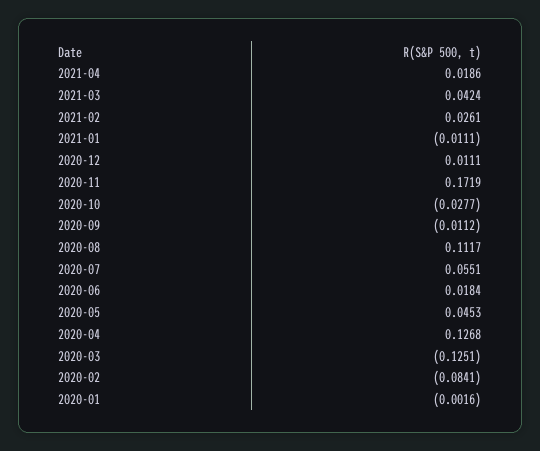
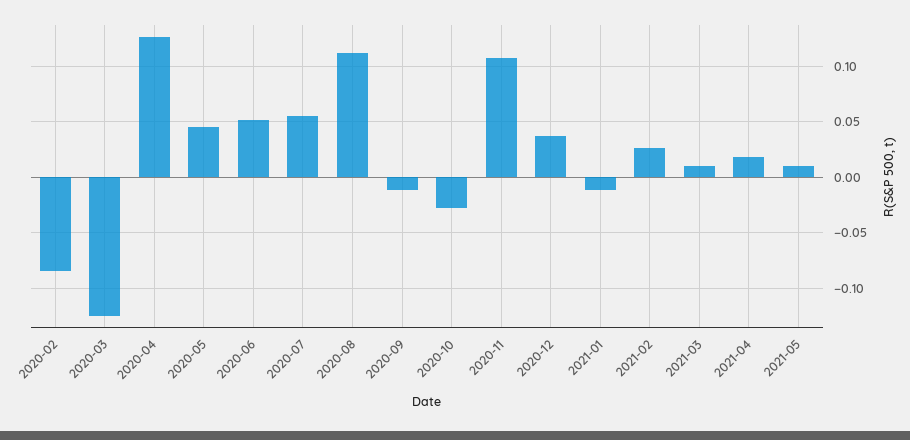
2021-03: 0.0424 -> 0.01
2020-12: 0.0111 -> 0.04
2020-11: 0.1719 -> 0.11
2020-06: 0.0184 -> 0.05
2020-01: -0.0016 -> none
2021-05: none -> 0.01

